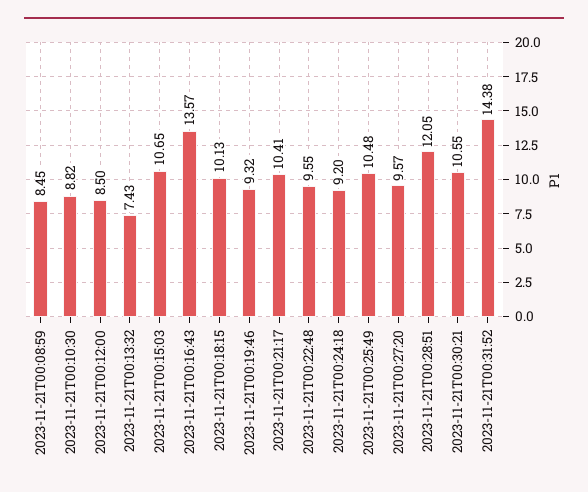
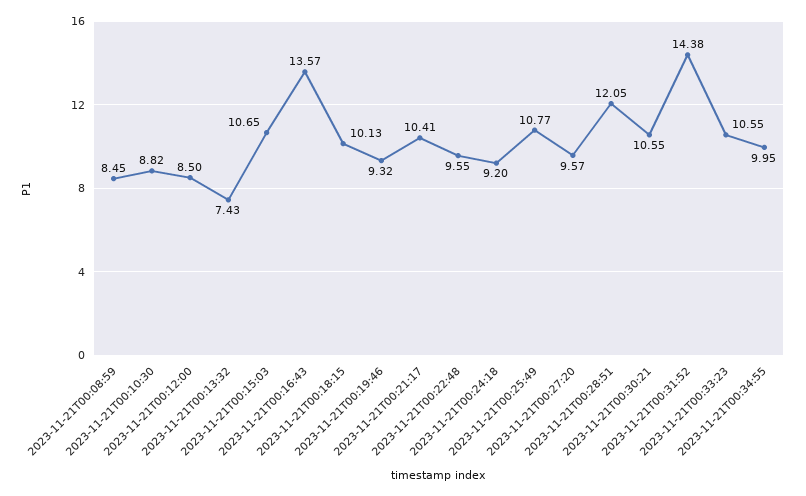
2023-11-21T00:25:49: 10.48 -> 10.77
2023-11-21T00:33:23: none -> 10.55
2023-11-21T00:34:55: none -> 9.95

